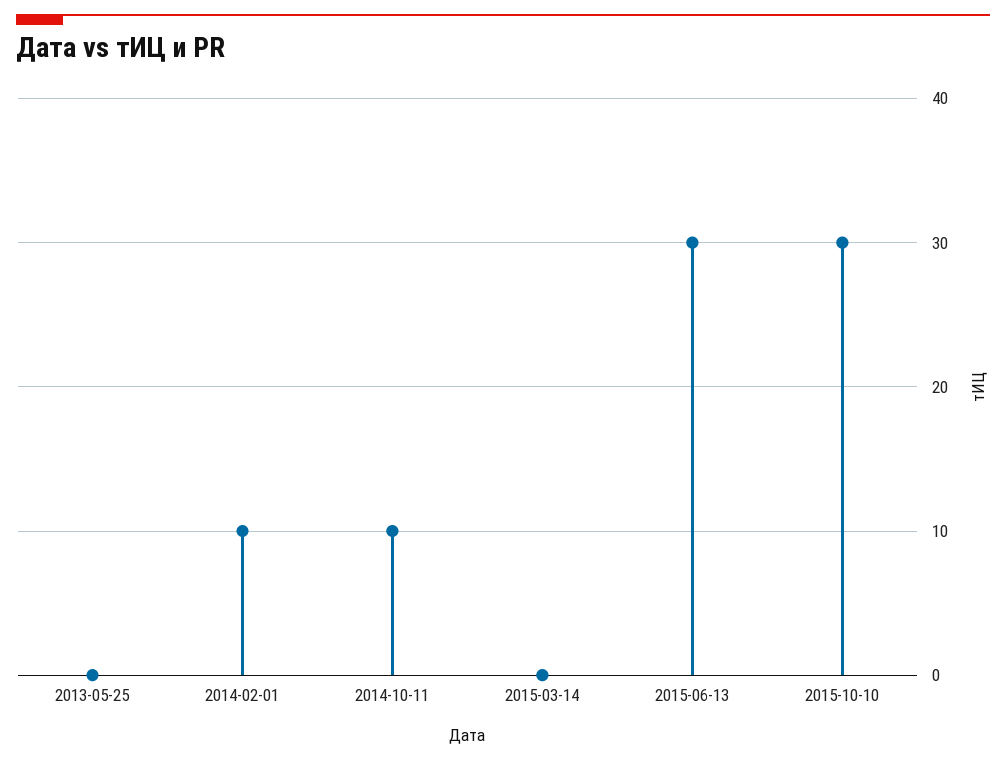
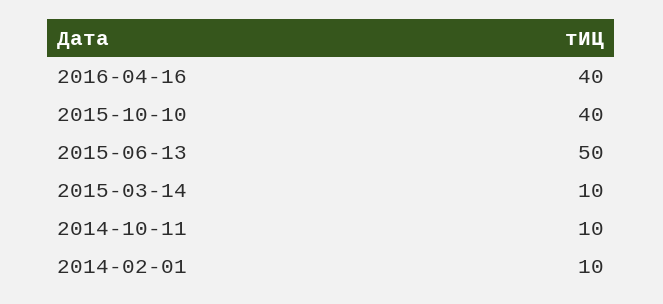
2013-05-25: 0 -> none
2015-03-14: 0 -> 10
2015-06-13: 30 -> 50
2015-10-10: 30 -> 40
2016-04-16: none -> 40

